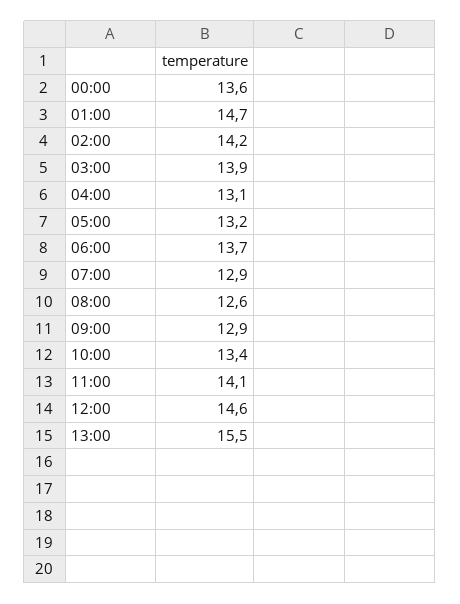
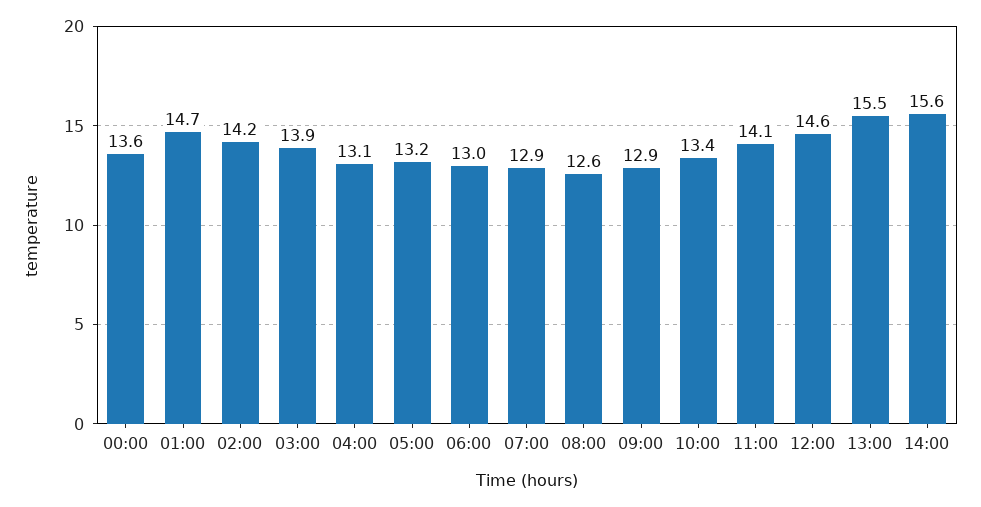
06:00: 13.7 -> 13
14:00: none -> 15.6

